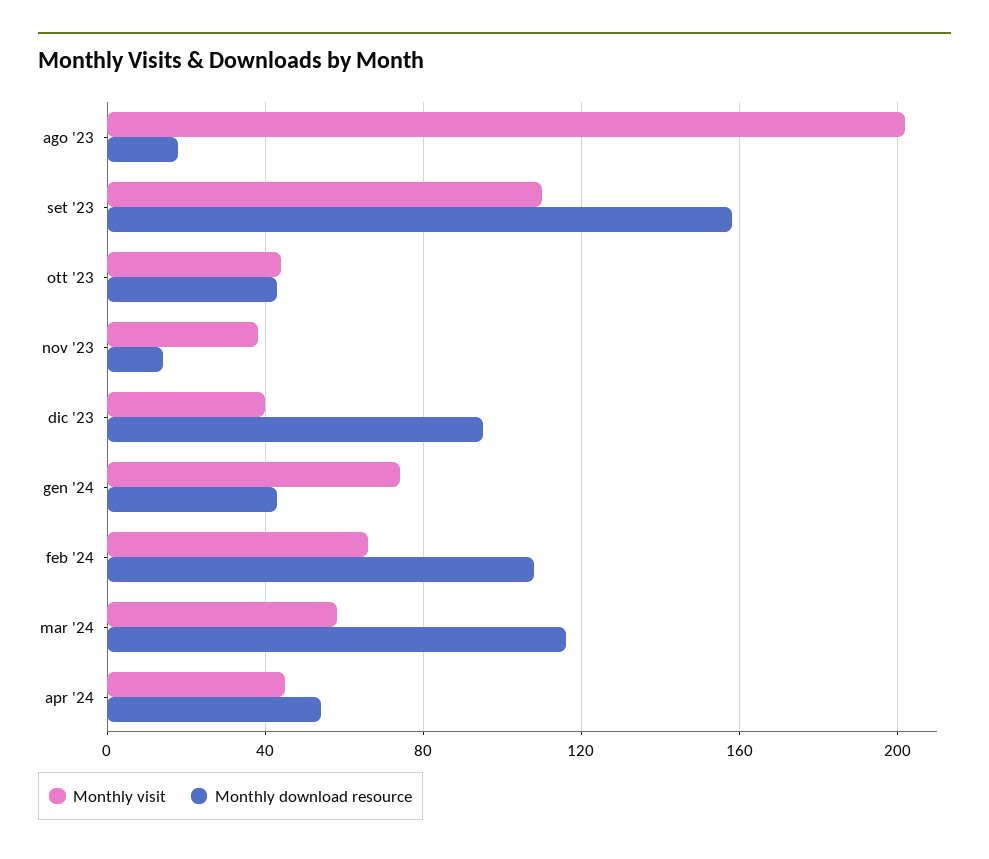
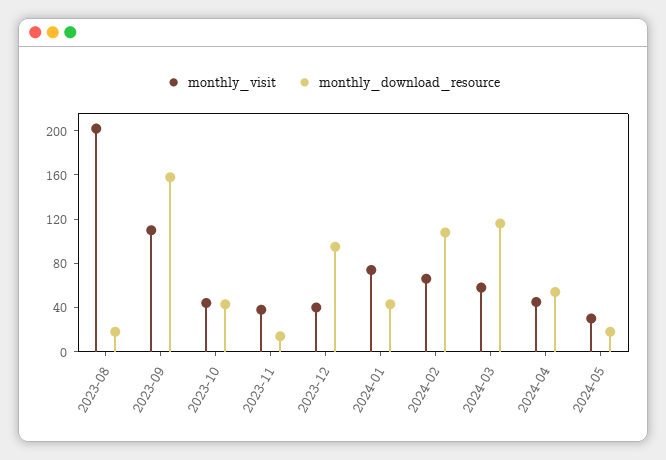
Monthly visit, 2024-05: none -> 30
Monthly download resource, 2024-05: none -> 20

